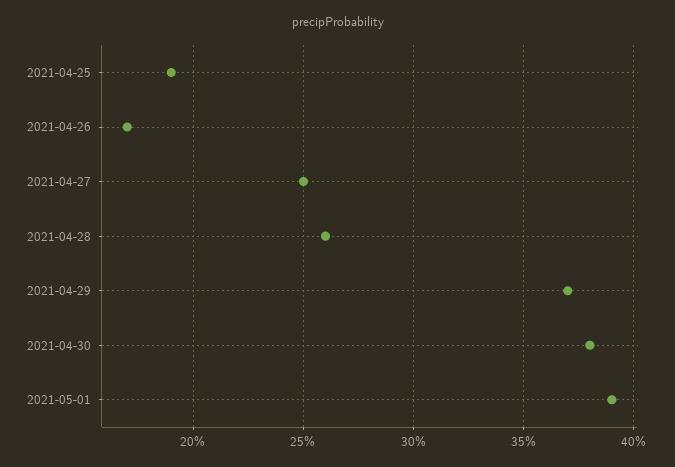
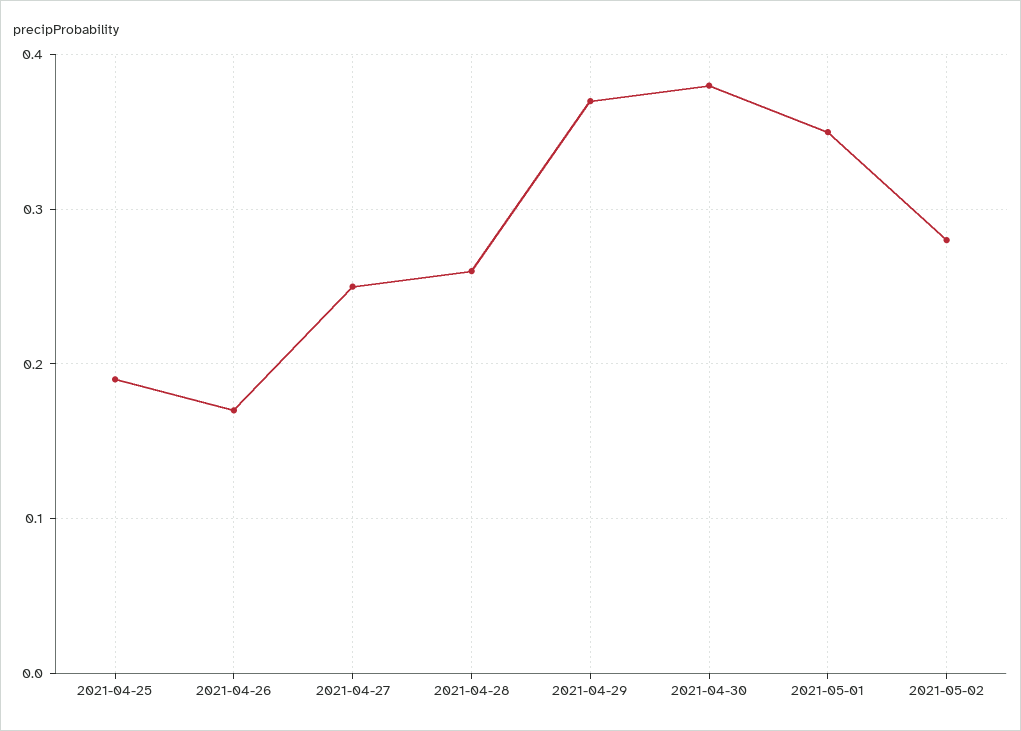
2021-05-01: 0.39 -> 0.35
2021-05-02: none -> 0.28

